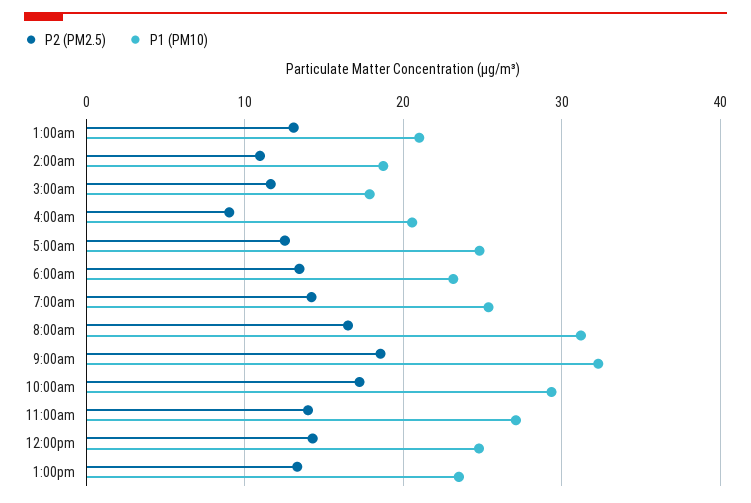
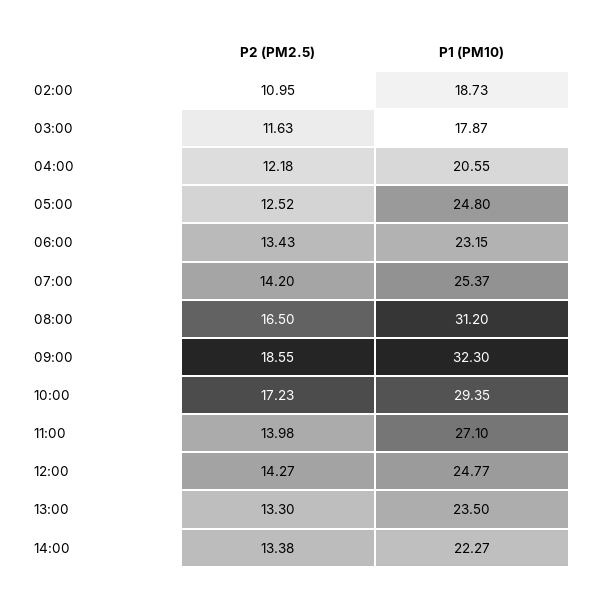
P2 (PM2.5), 1:00am: 13 -> none
P1 (PM10), 1:00am: 21 -> none
P2 (PM2.5), 4:00am: 9 -> 12.18
P2 (PM2.5), 14:00: none -> 13.38
P1 (PM10), 14:00: none -> 22.27

